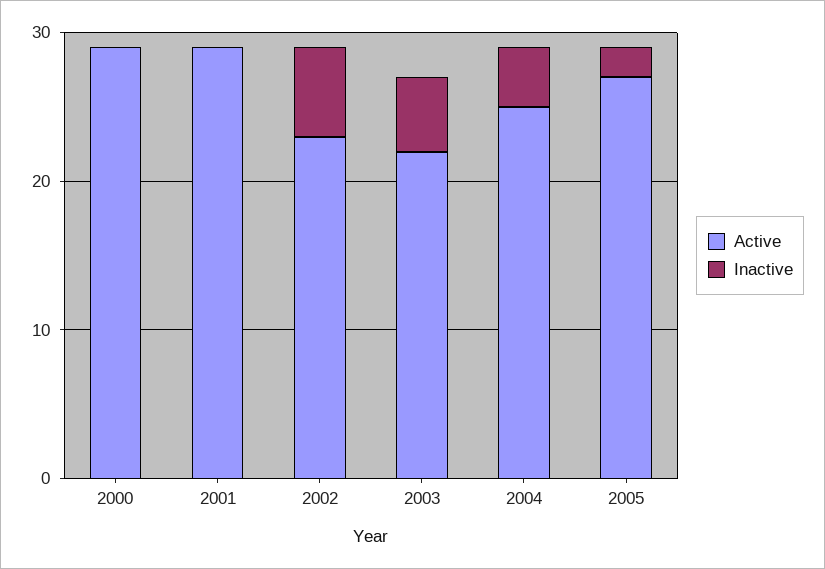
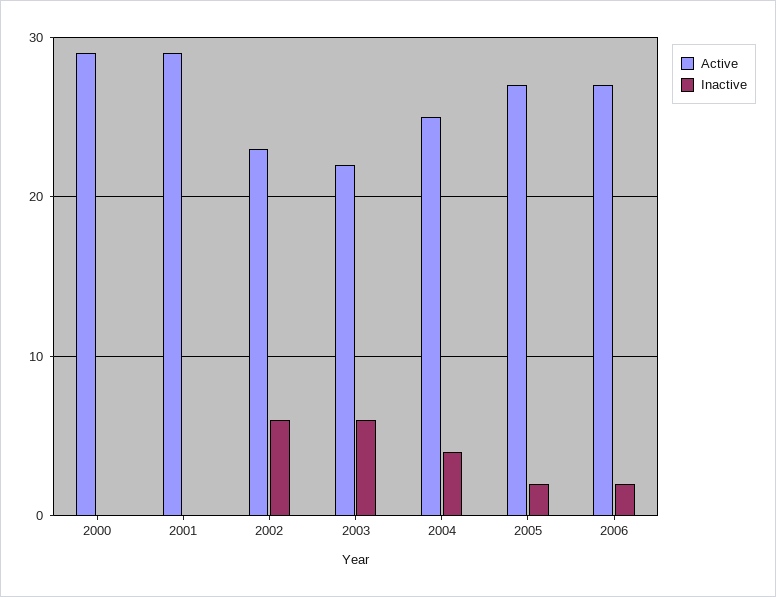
Inactive, 2003: 5 -> 6
Active, 2006: none -> 27
Inactive, 2006: none -> 2

